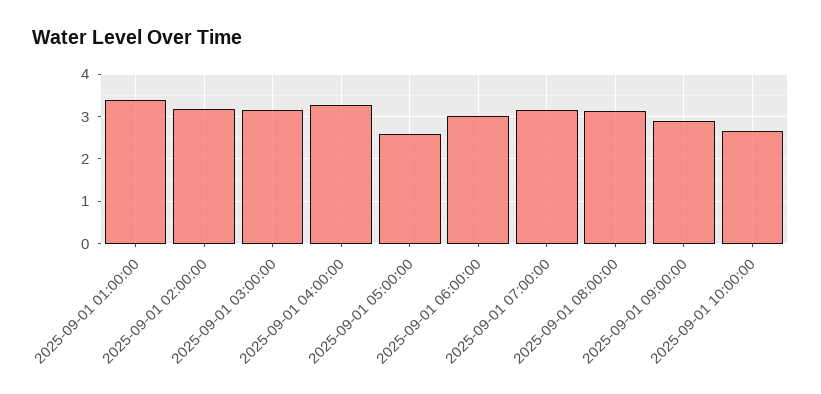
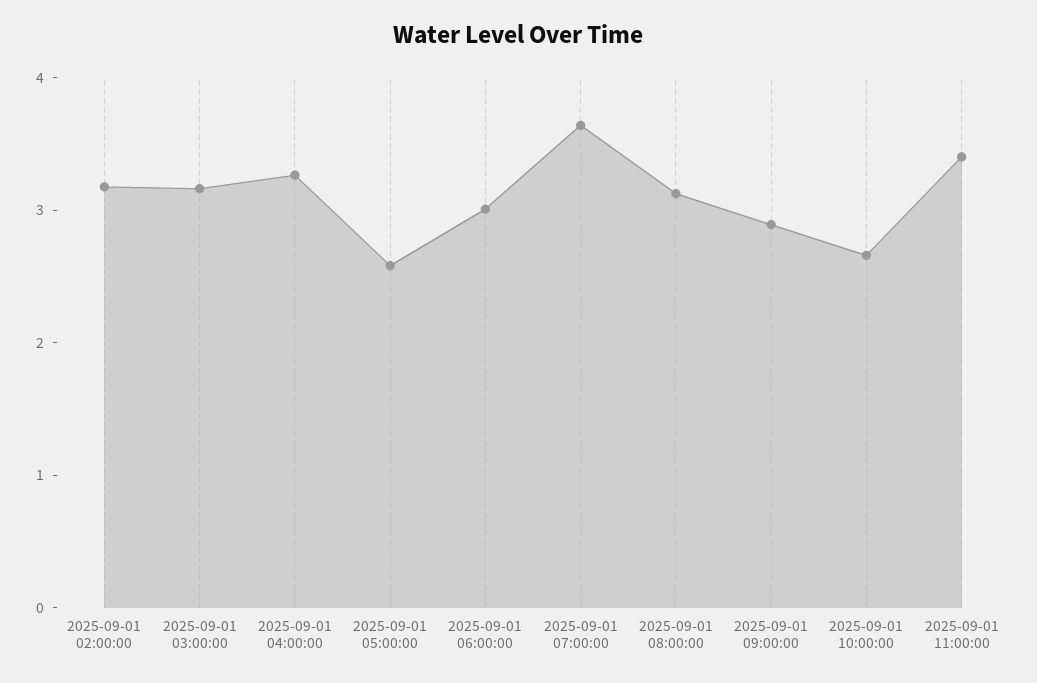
2025-09-01 01:00:00: 3.4 -> none
2025-09-01 07:00:00: 3.2 -> 3.6
2025-09-01 11:00:00: none -> 3.4

